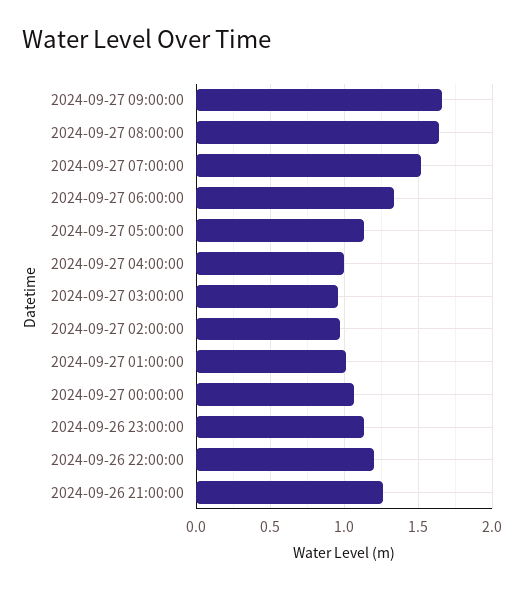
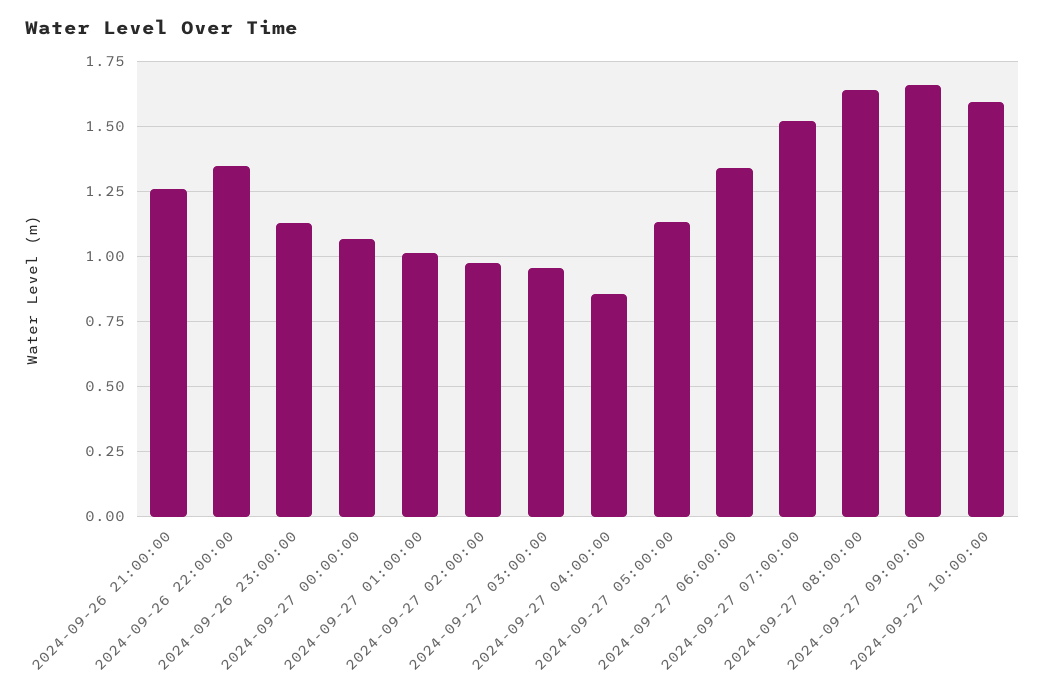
2024-09-27 04:00:00: 1 -> 0.85
2024-09-26 22:00:00: 1.2 -> 1.35
2024-09-27 10:00:00: none -> 1.6

